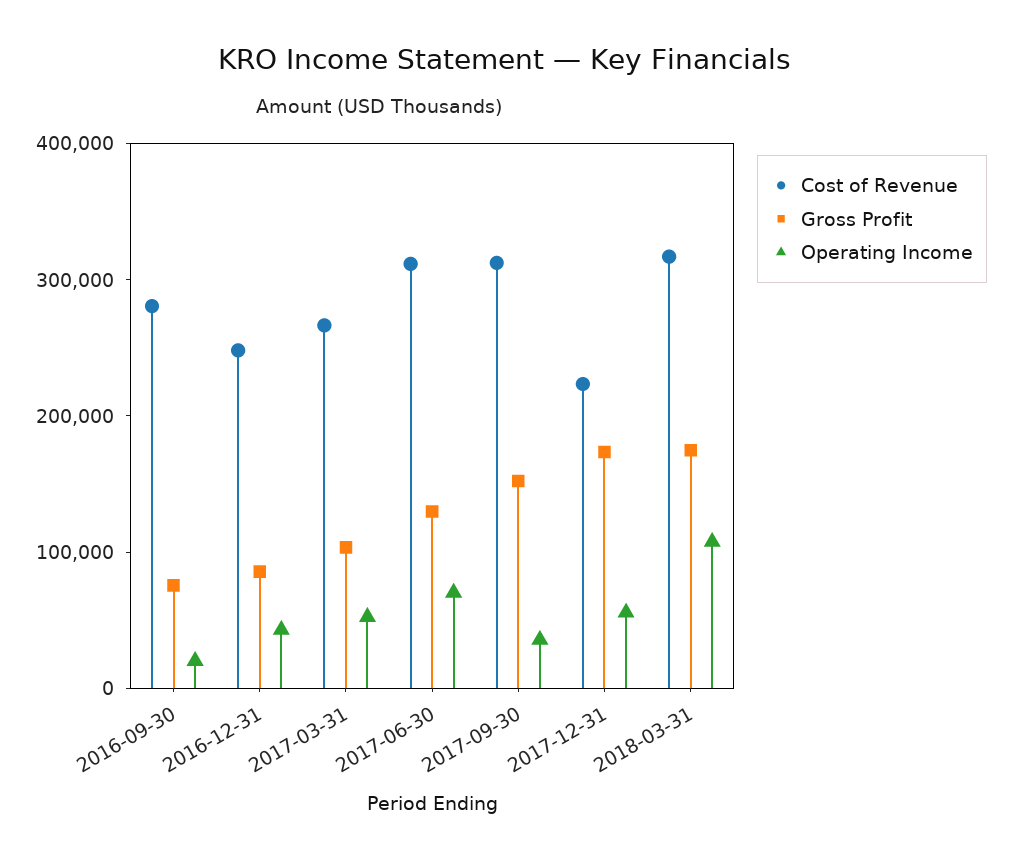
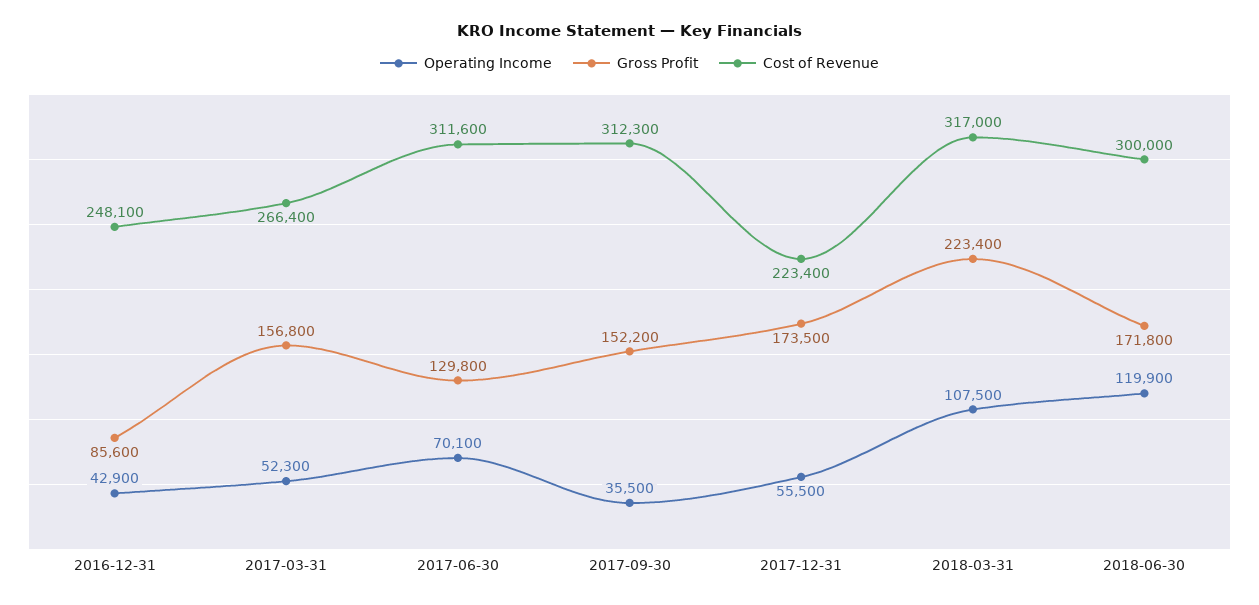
Cost of Revenue, 2016-09-30: 280000 -> none
Gross Profit, 2016-09-30: 80000 -> none
Operating Income, 2016-09-30: 20000 -> none
Gross Profit, 2017-03-31: 100000 -> 156800
Gross Profit, 2018-03-31: 180000 -> 223400
Operating Income, 2018-06-30: none -> 119900
Gross Profit, 2018-06-30: none -> 171800
Cost of Revenue, 2018-06-30: none -> 300000

